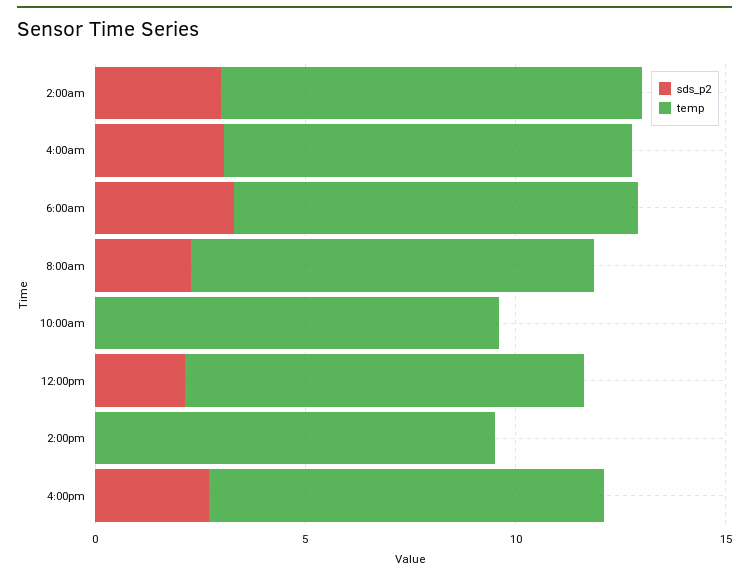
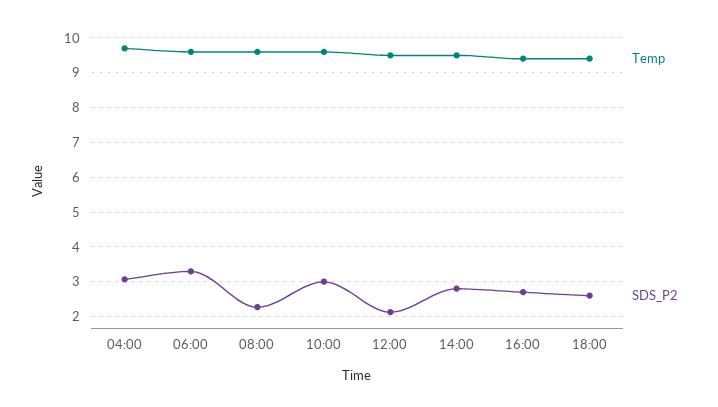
sds_p2, 2:00am: 3 -> none
temp, 2:00am: 10 -> none
sds_p2, 10:00am: 0 -> 3
sds_p2, 2:00pm: 0 -> 2.8
temp, 18:00: none -> 9.4
sds_p2, 18:00: none -> 2.6

